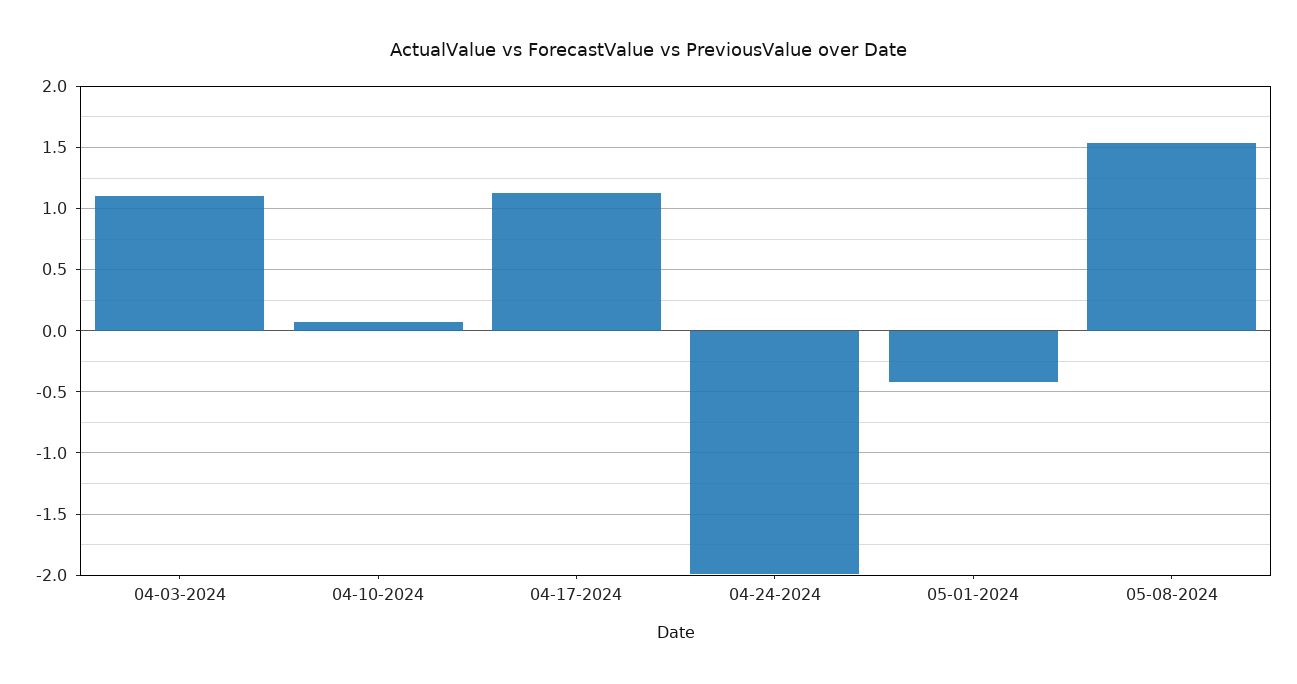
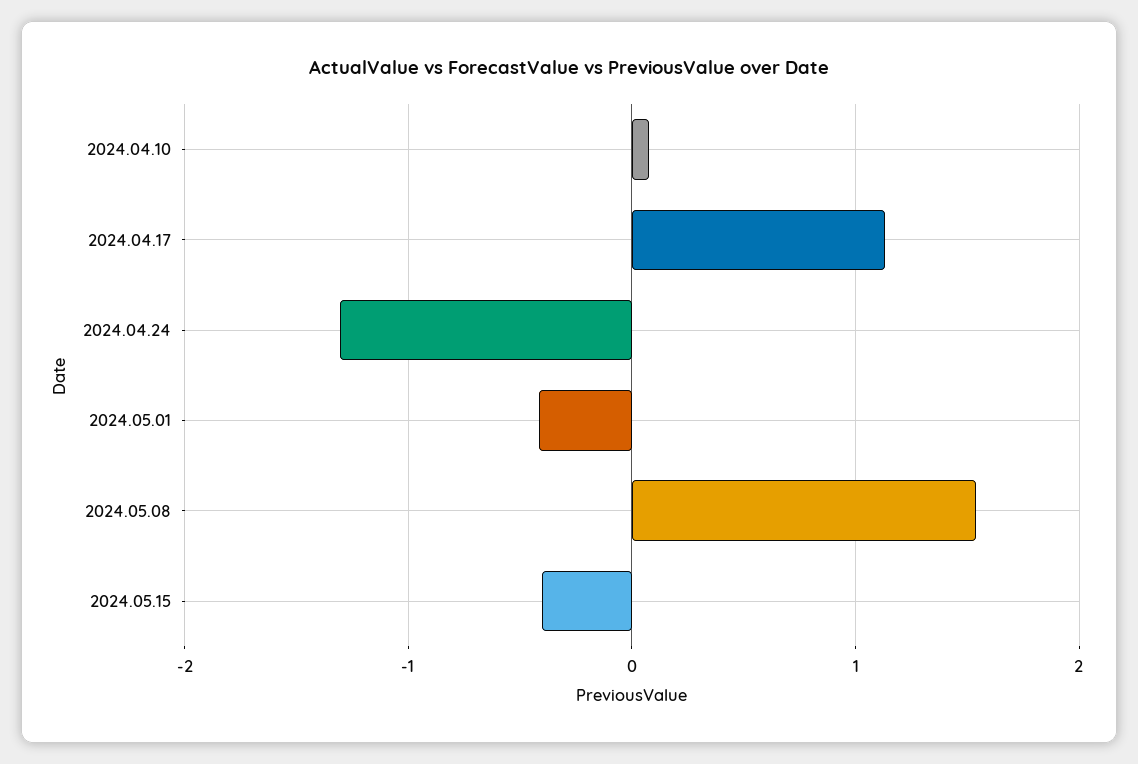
04-03-2024: 1.1 -> none
04-24-2024: -2 -> -1.3
2024.05.15: none -> -0.4

